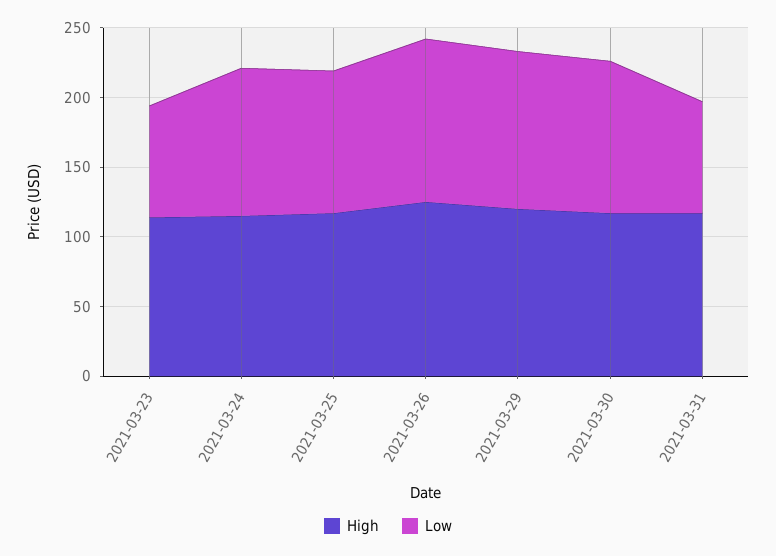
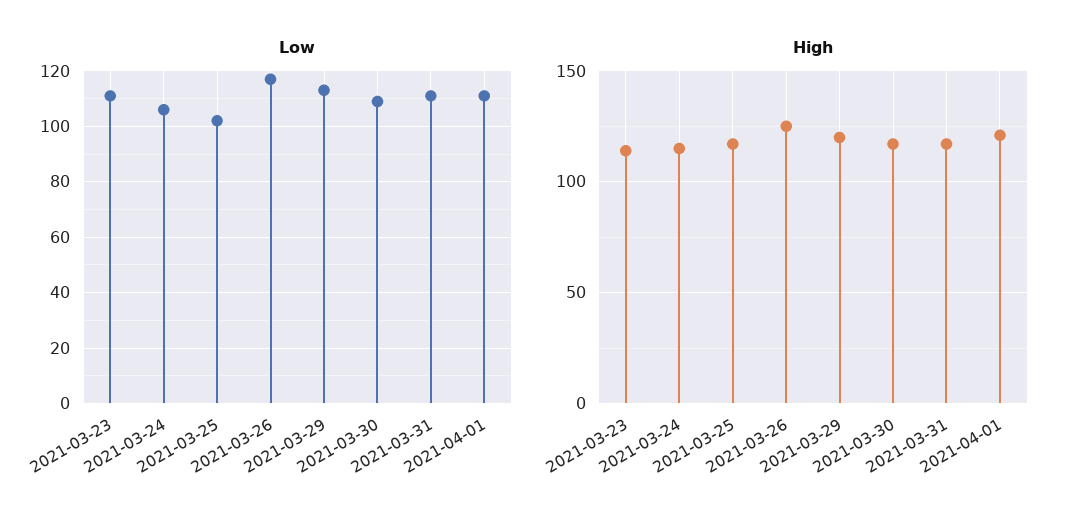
Low, 2021-03-23: 80 -> 110
Low, 2021-03-31: 80 -> 110
Low, 2021-04-01: none -> 110
High, 2021-04-01: none -> 120

